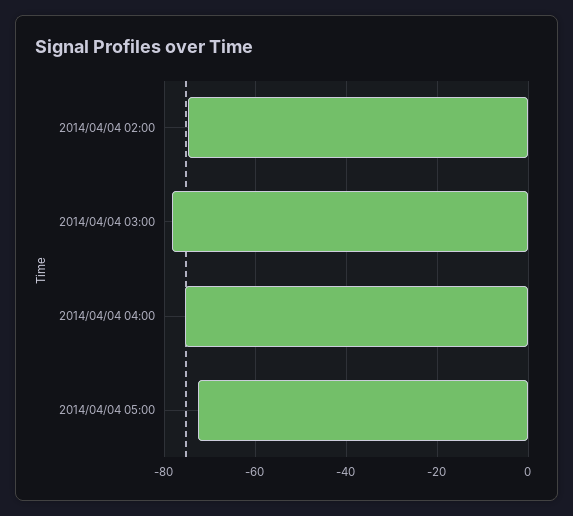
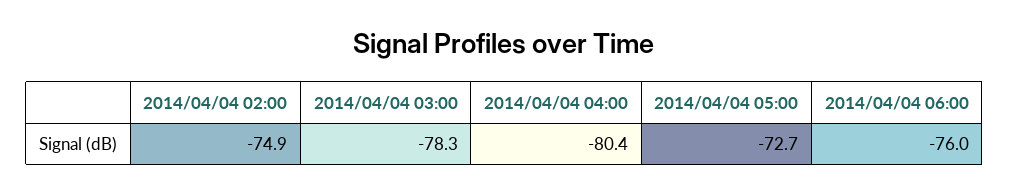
2014/04/04 04:00: -76 -> -80.4
2014/04/04 06:00: none -> -76

